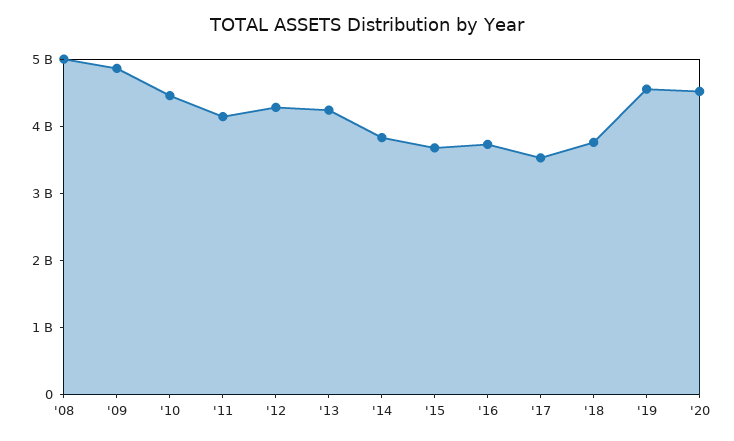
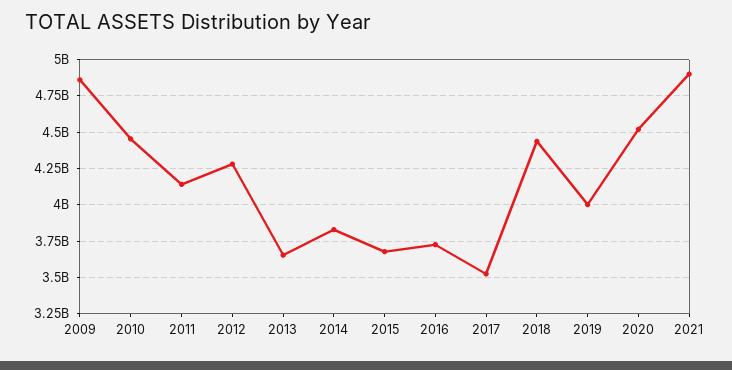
'08: 5000000000 -> none
'13: 4200000000 -> 3650000000
'18: 3800000000 -> 4450000000
'19: 4600000000 -> 4000000000
2021: none -> 4900000000

